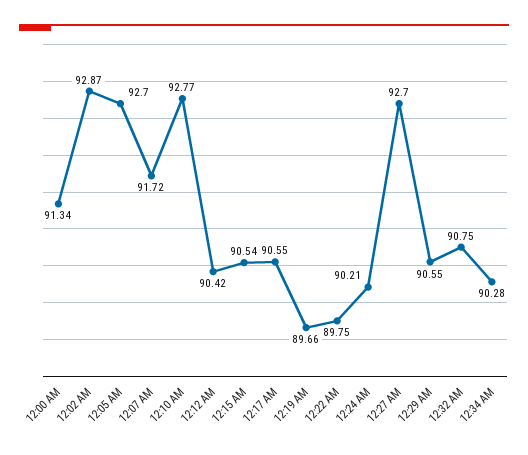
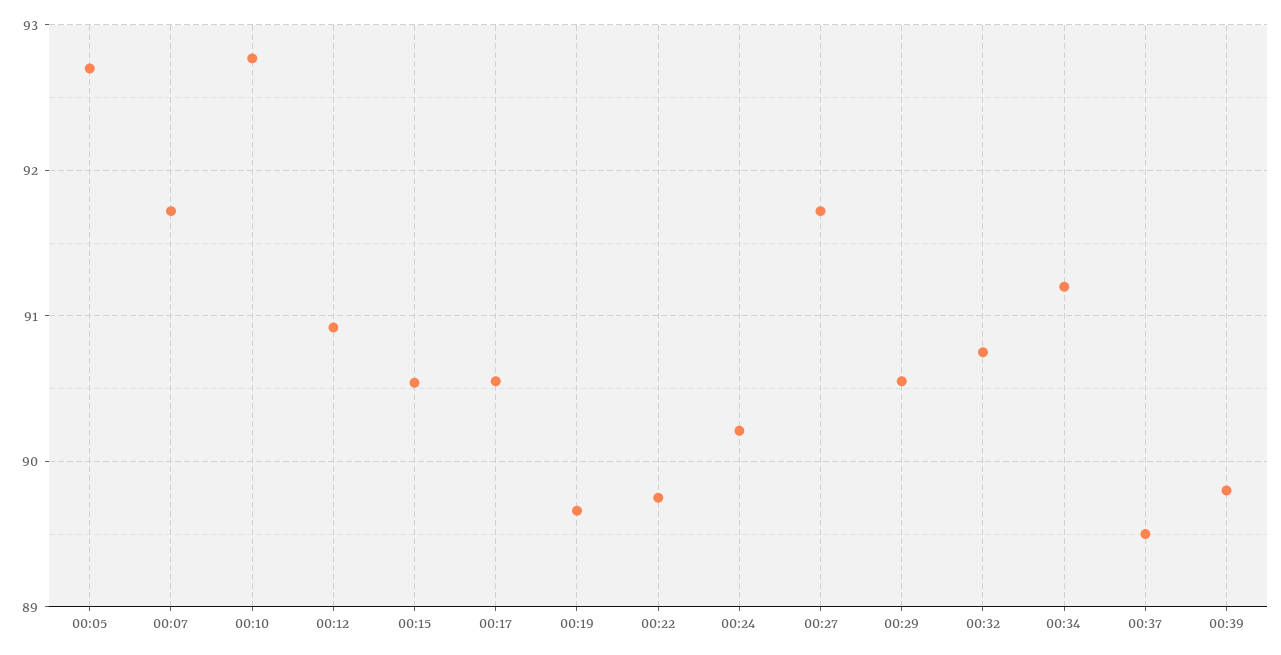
12:00 AM: 91.34 -> none
12:02 AM: 92.87 -> none
12:12 AM: 90.42 -> 90.9
12:27 AM: 92.7 -> 91.7
12:34 AM: 90.28 -> 91.2
00:37: none -> 89.5
00:39: none -> 89.8

